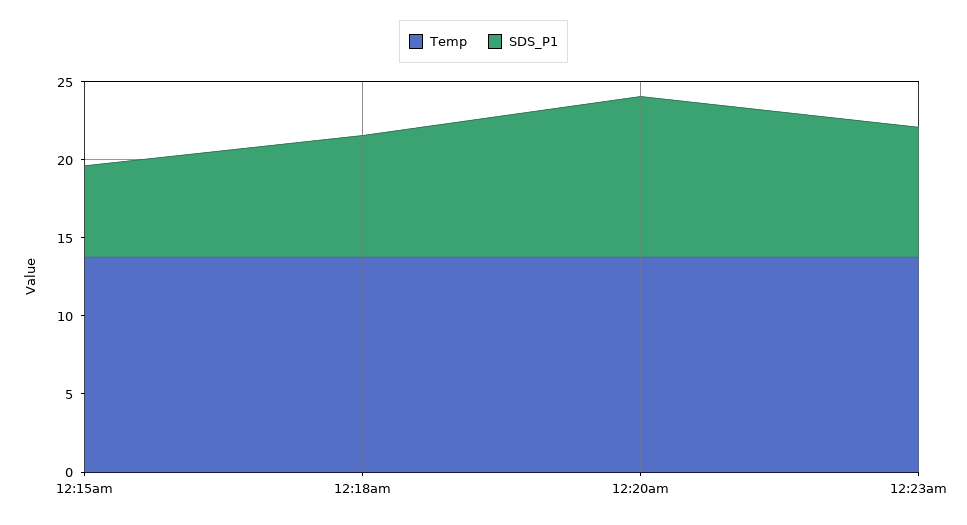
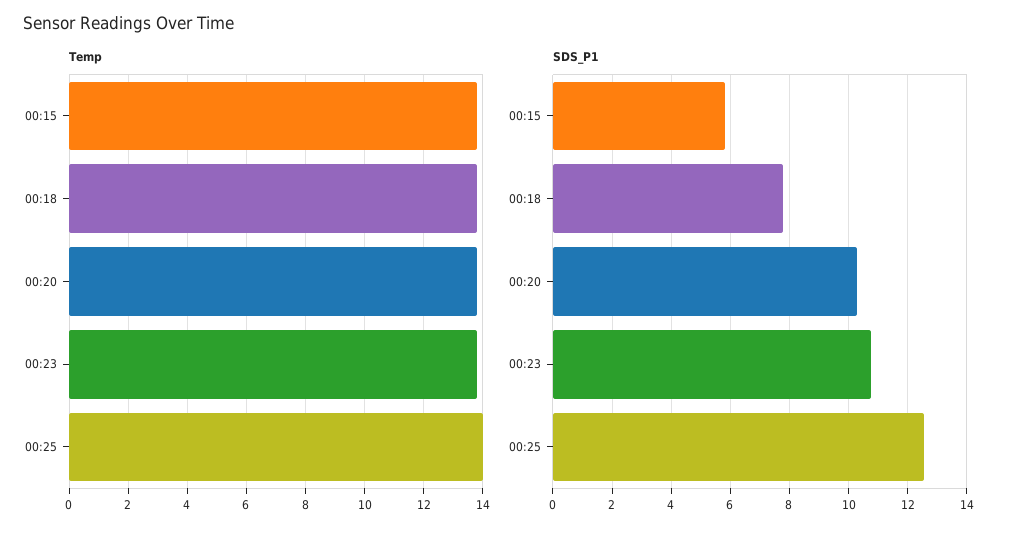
SDS_P1, 12:23am: 8 -> 10.75
Temp, 00:25: none -> 14
SDS_P1, 00:25: none -> 12.5

